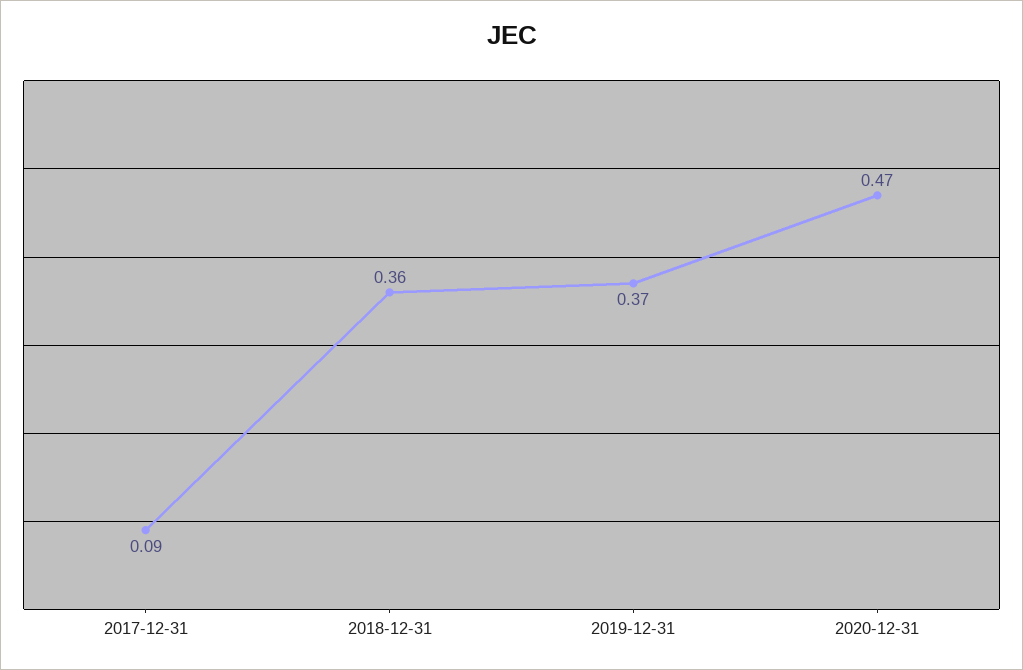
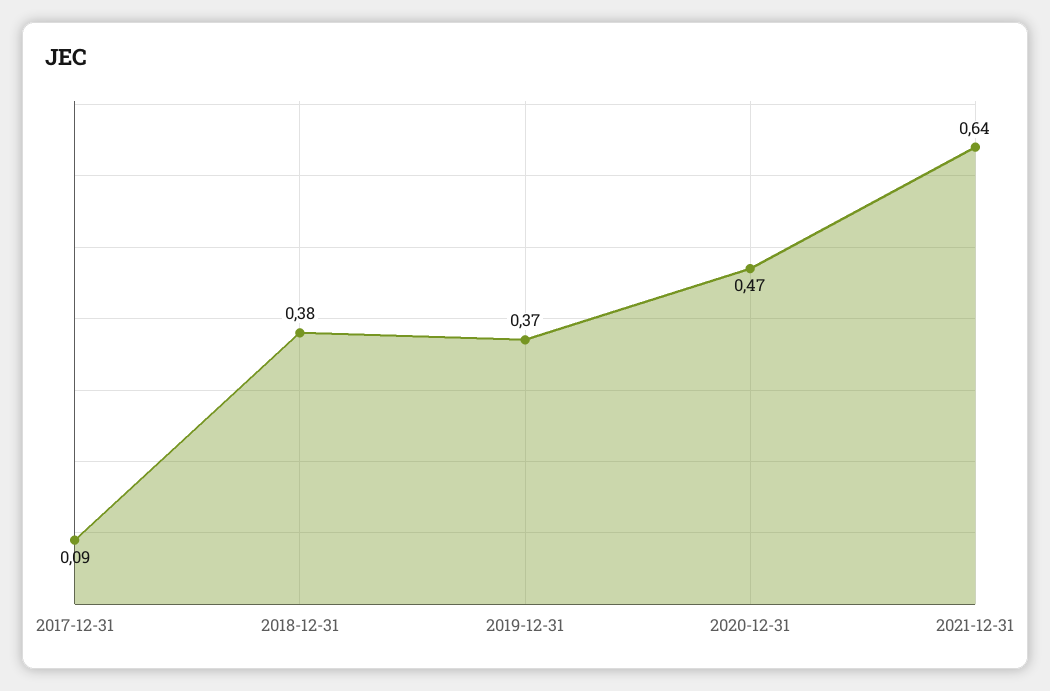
2018-12-31: 0.36 -> 0.38
2021-12-31: none -> 0.64

